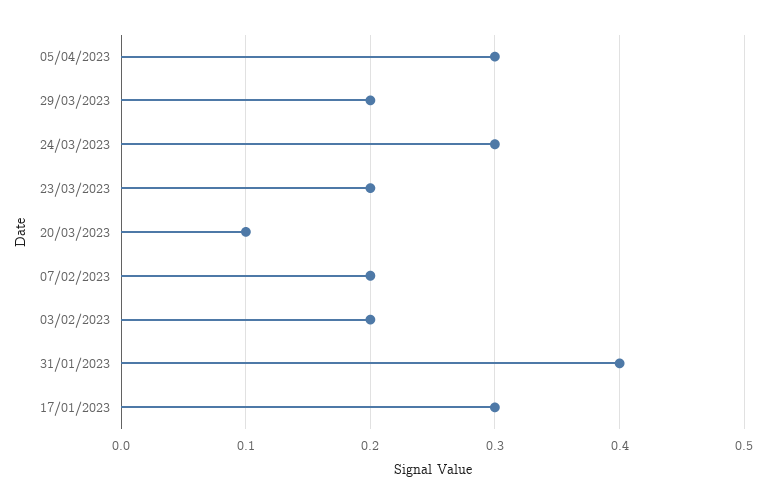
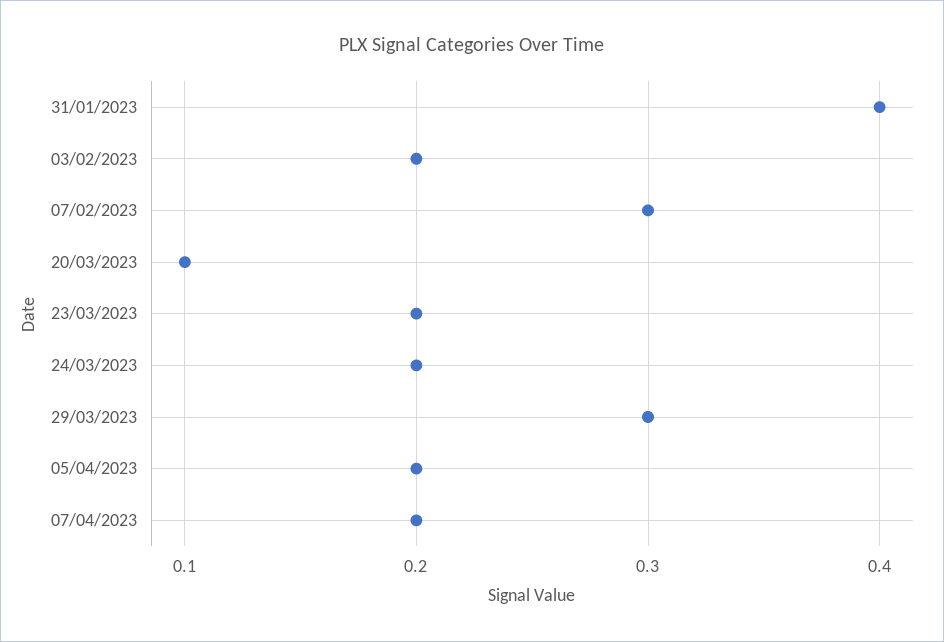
05/04/2023: 0.3 -> 0.2
29/03/2023: 0.2 -> 0.3
24/03/2023: 0.3 -> 0.2
07/02/2023: 0.2 -> 0.3
17/01/2023: 0.3 -> none
07/04/2023: none -> 0.2

